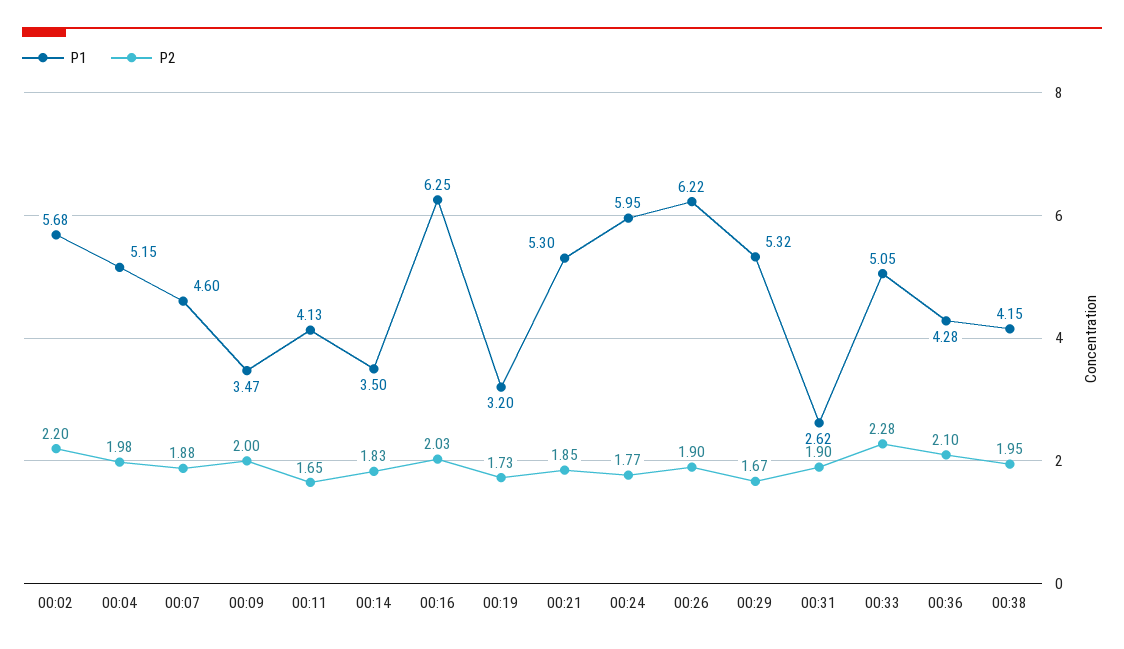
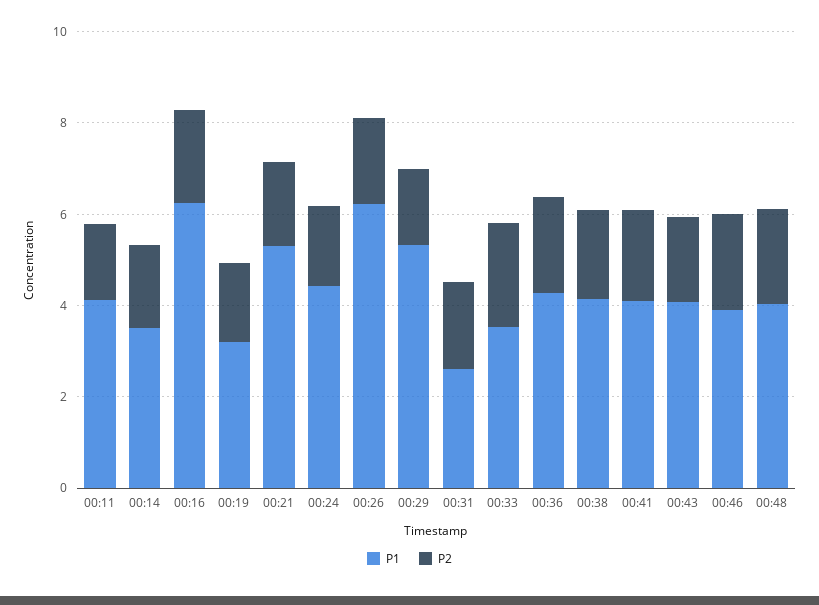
P1, 00:02: 5.68 -> none
P2, 00:02: 2.2 -> none
P1, 00:04: 5.15 -> none
P2, 00:04: 1.98 -> none
P1, 00:07: 4.6 -> none
P2, 00:07: 1.88 -> none
P1, 00:09: 3.47 -> none
P2, 00:09: 2 -> none
P1, 00:24: 5.95 -> 4.5
P1, 00:33: 5.05 -> 3.5
P1, 00:41: none -> 4
P2, 00:41: none -> 2
P1, 00:43: none -> 4
P2, 00:43: none -> 2
P1, 00:46: none -> 4
P2, 00:46: none -> 2
P1, 00:48: none -> 4
P2, 00:48: none -> 2

